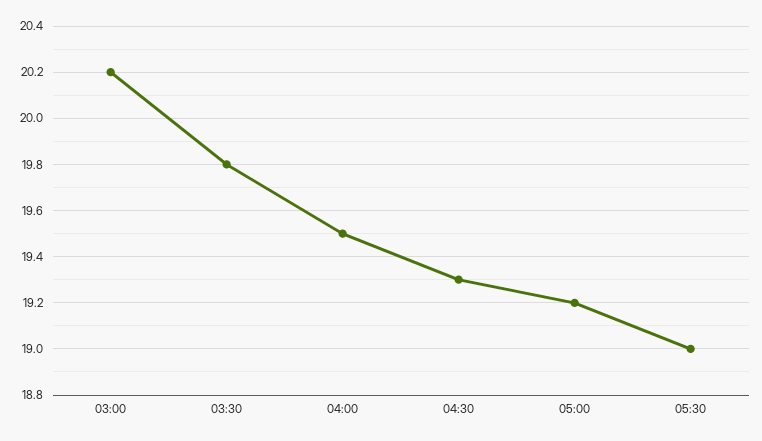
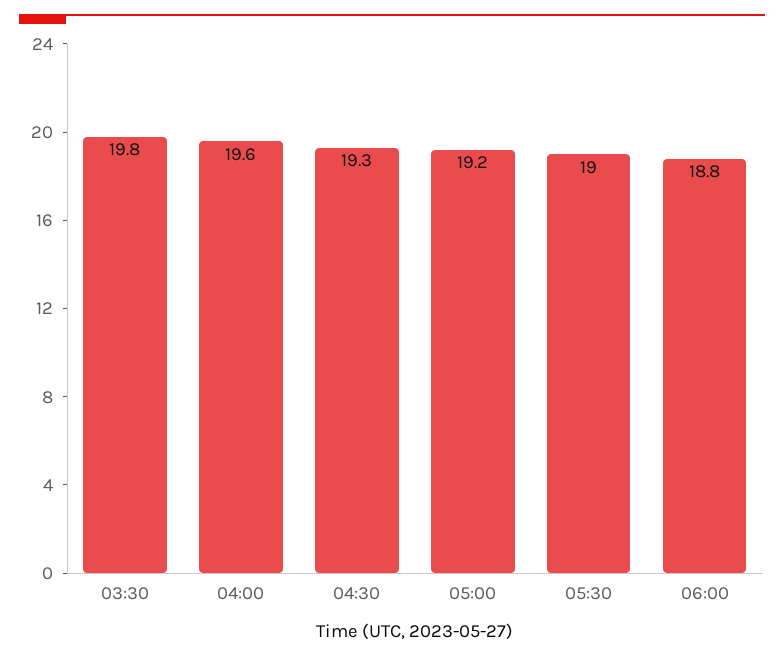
03:00: 20.2 -> none
04:00: 19.5 -> 19.6
06:00: none -> 18.8

